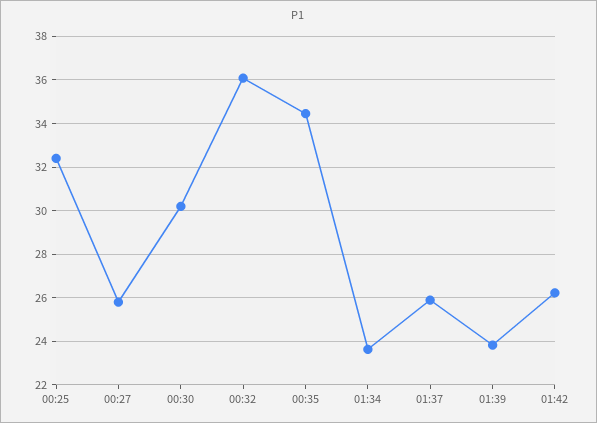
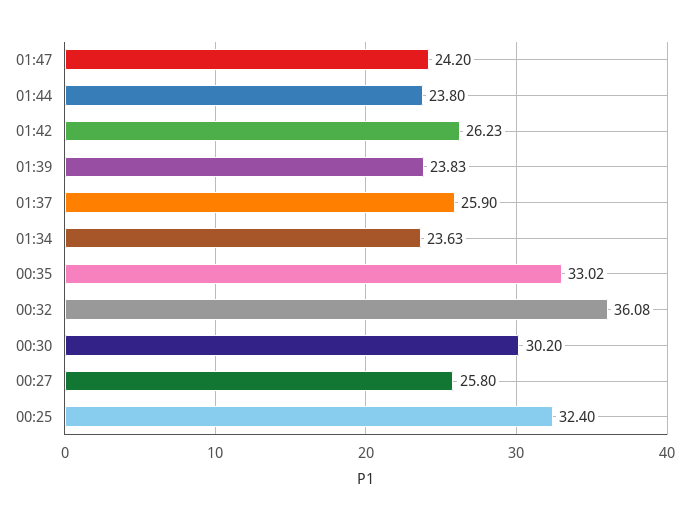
00:35: 34.5 -> 33.02
01:47: none -> 24.2
01:44: none -> 23.8

